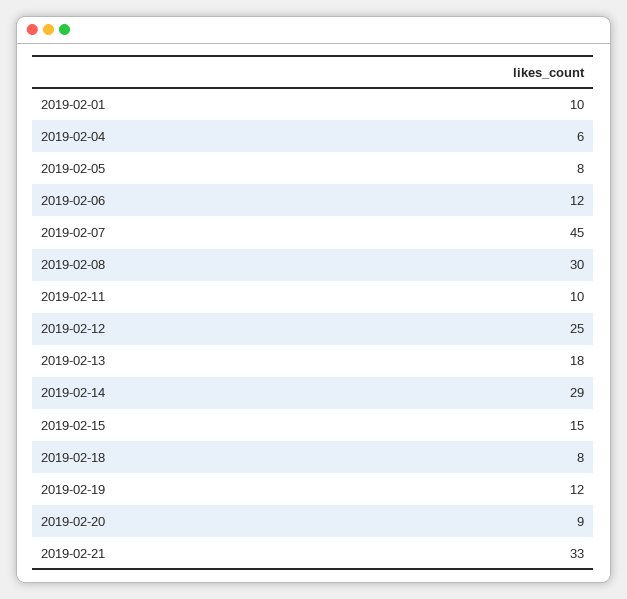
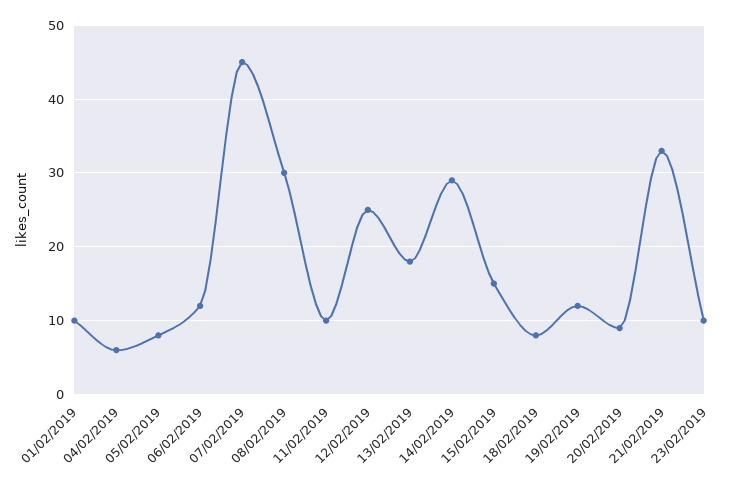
23/02/2019: none -> 10

